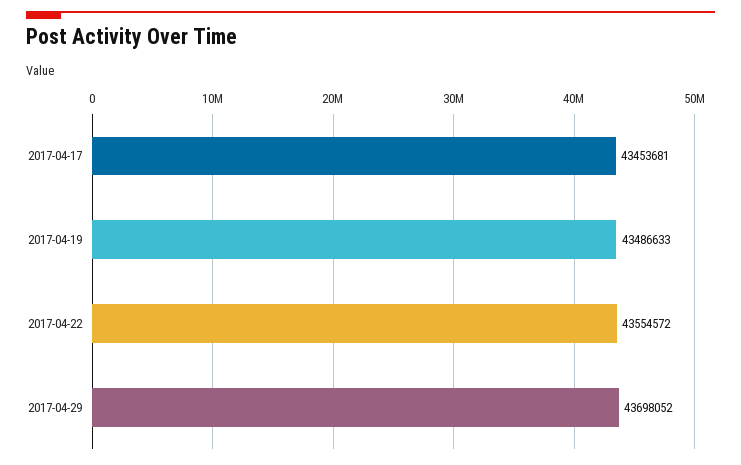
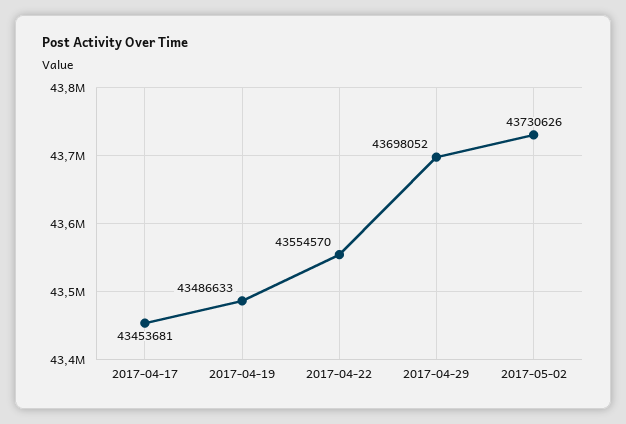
2017-04-22: 43554572 -> 43554570
2017-05-02: none -> 43730626

